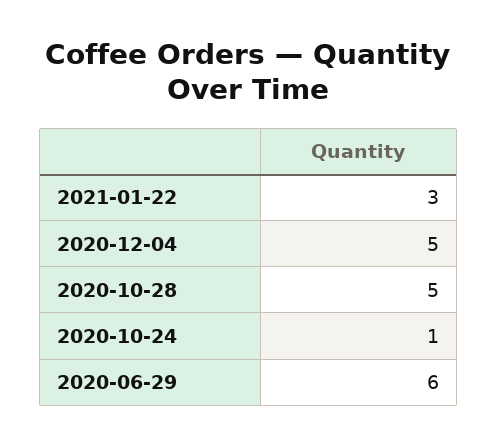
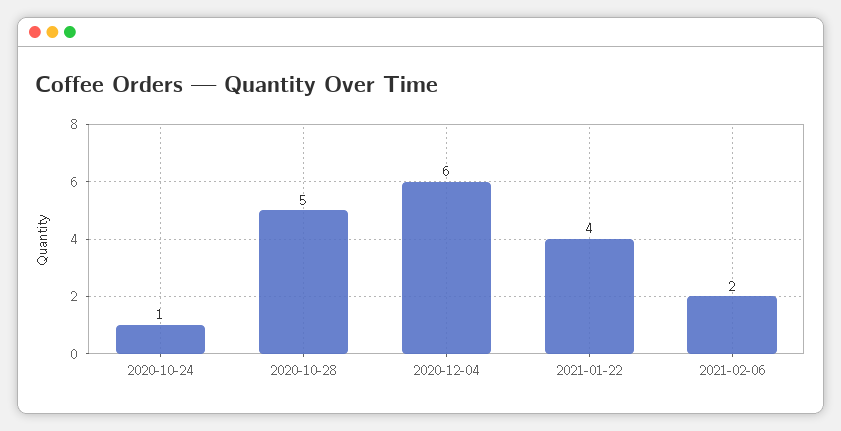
2021-01-22: 3 -> 4
2020-12-04: 5 -> 6
2020-06-29: 6 -> none
2021-02-06: none -> 2

